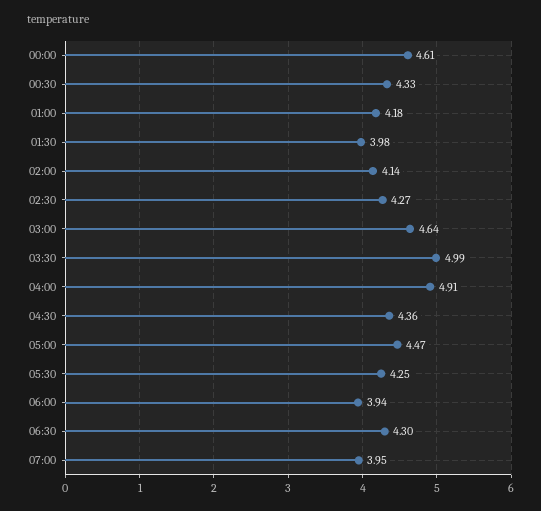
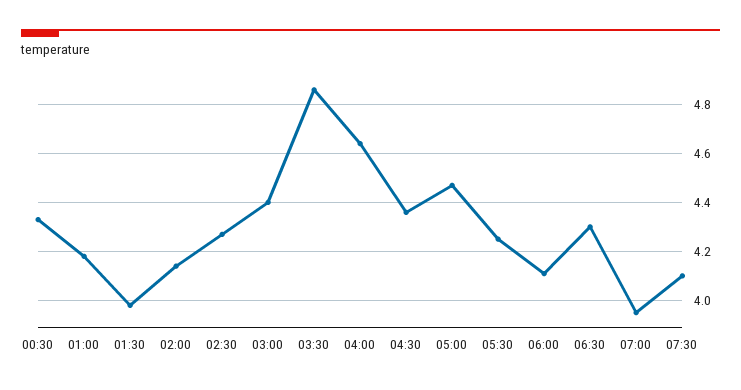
00:00: 4.61 -> none
03:00: 4.64 -> 4.4
03:30: 4.99 -> 4.85
04:00: 4.91 -> 4.65
06:00: 3.94 -> 4.1
07:30: none -> 4.1

